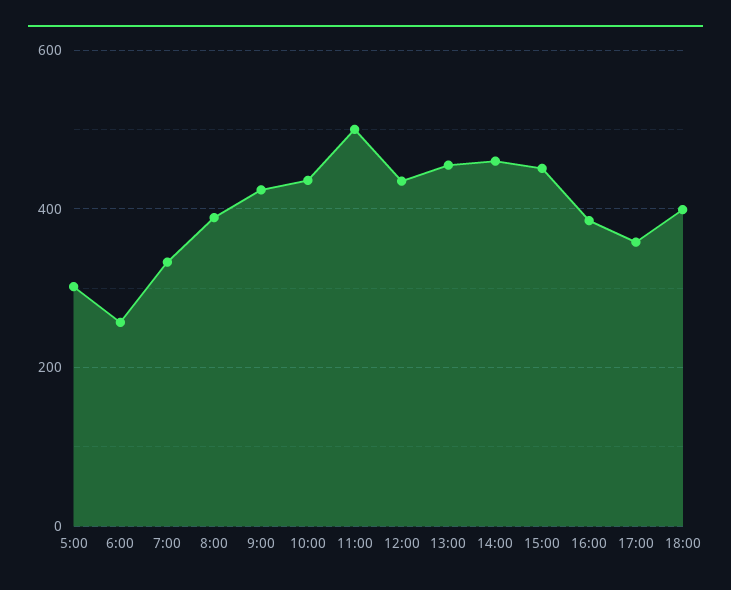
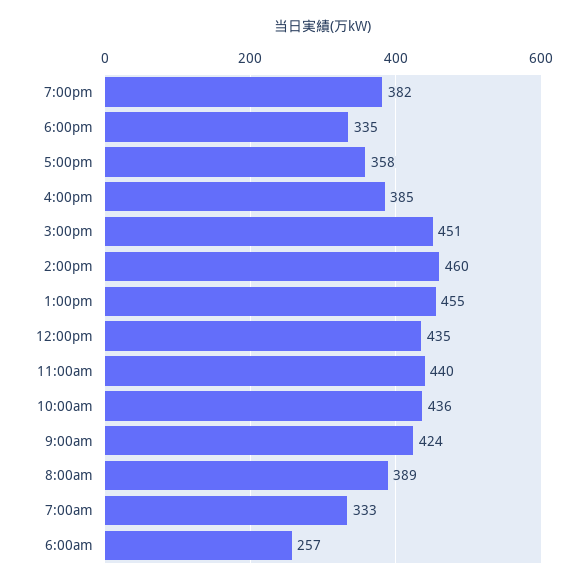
5:00: 300 -> none
11:00: 500 -> 440
18:00: 400 -> 335
7:00pm: none -> 382

